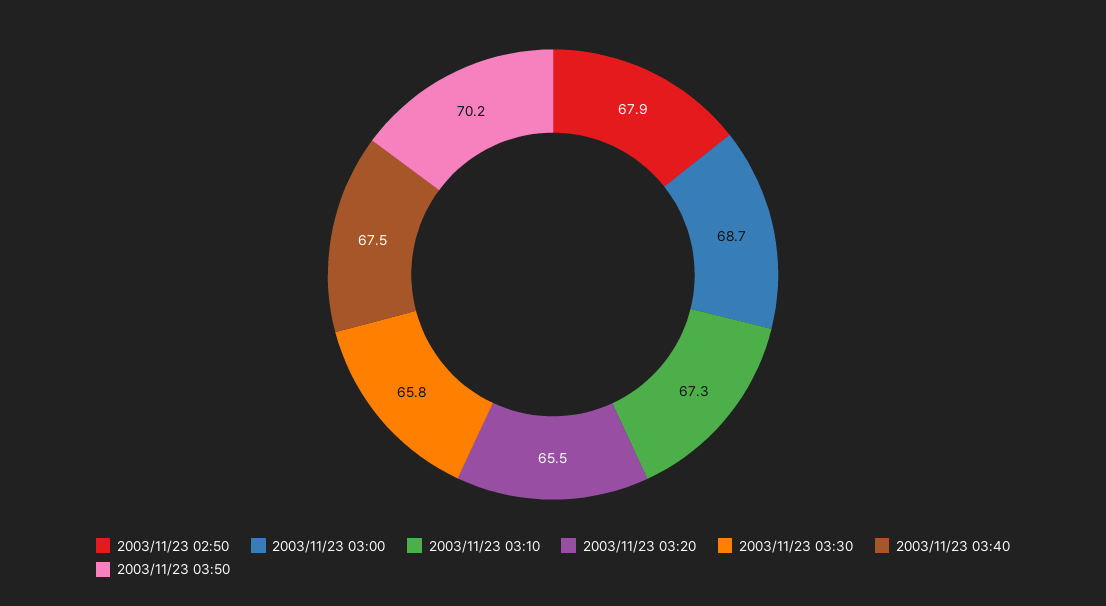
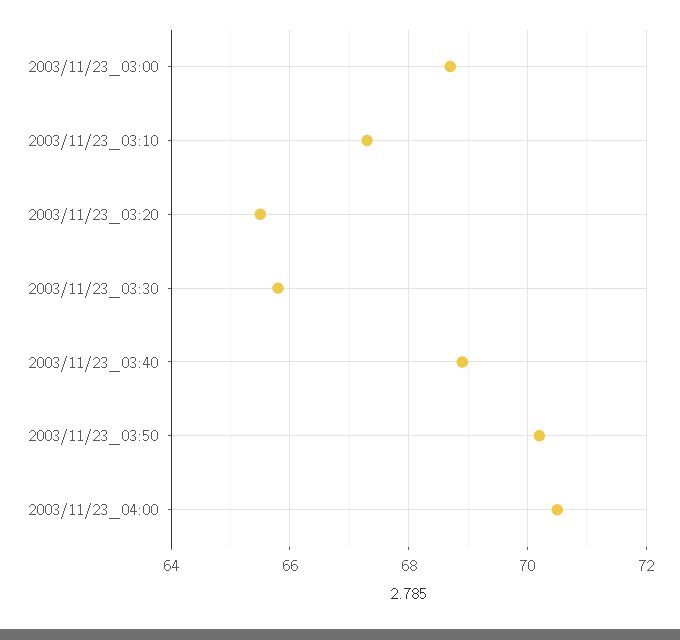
2003/11/23 02:50: 67.9 -> none
2003/11/23 03:40: 67.5 -> 69
2003/11/23_04:00: none -> 70.5

